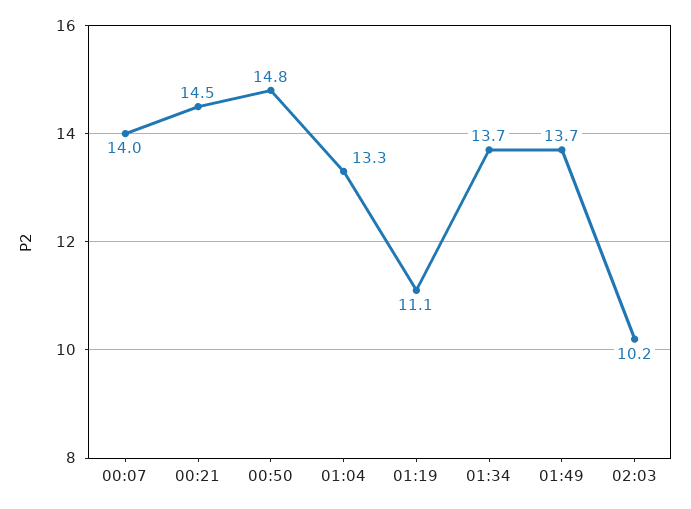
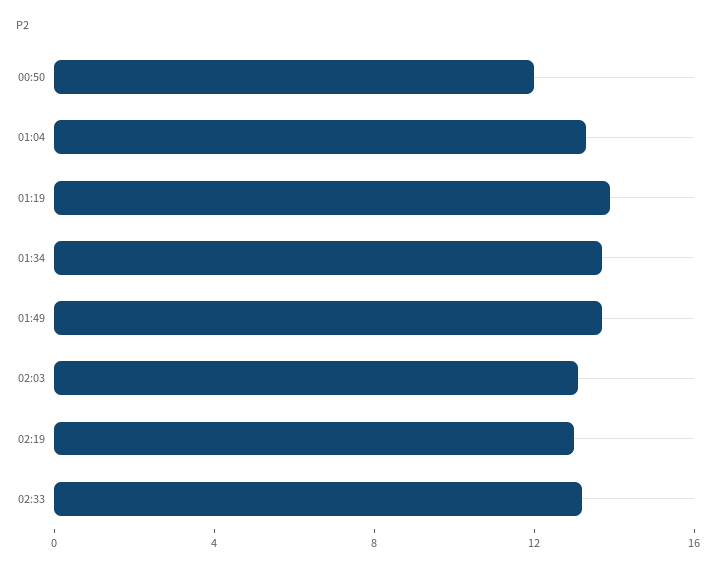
00:07: 14 -> none
00:21: 14.5 -> none
00:50: 14.8 -> 12
01:19: 11.1 -> 14
02:03: 10.2 -> 13
02:19: none -> 13
02:33: none -> 13

